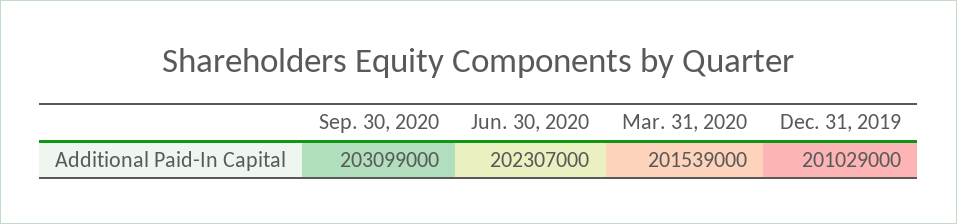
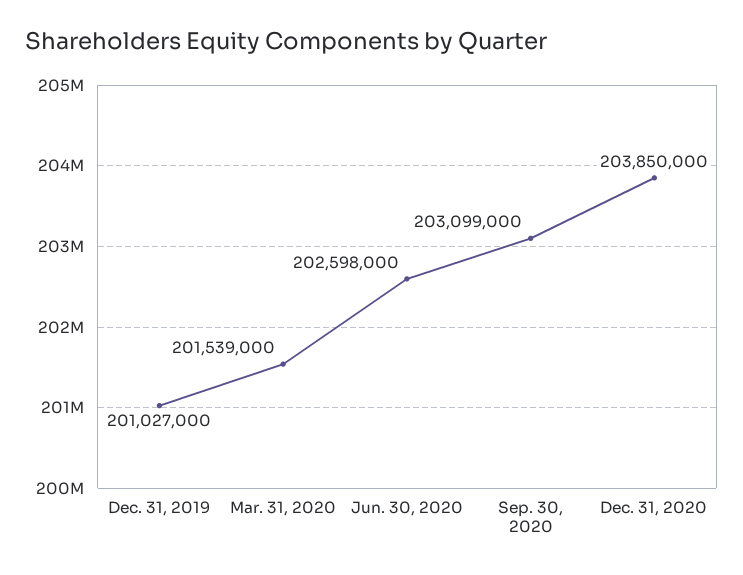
Jun. 30, 2020: 202307000 -> 202598000
Dec. 31, 2019: 201029000 -> 201027000
Dec. 31, 2020: none -> 203850000

